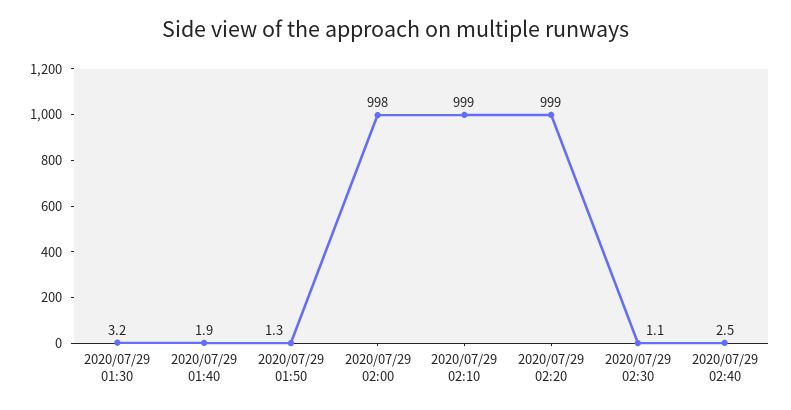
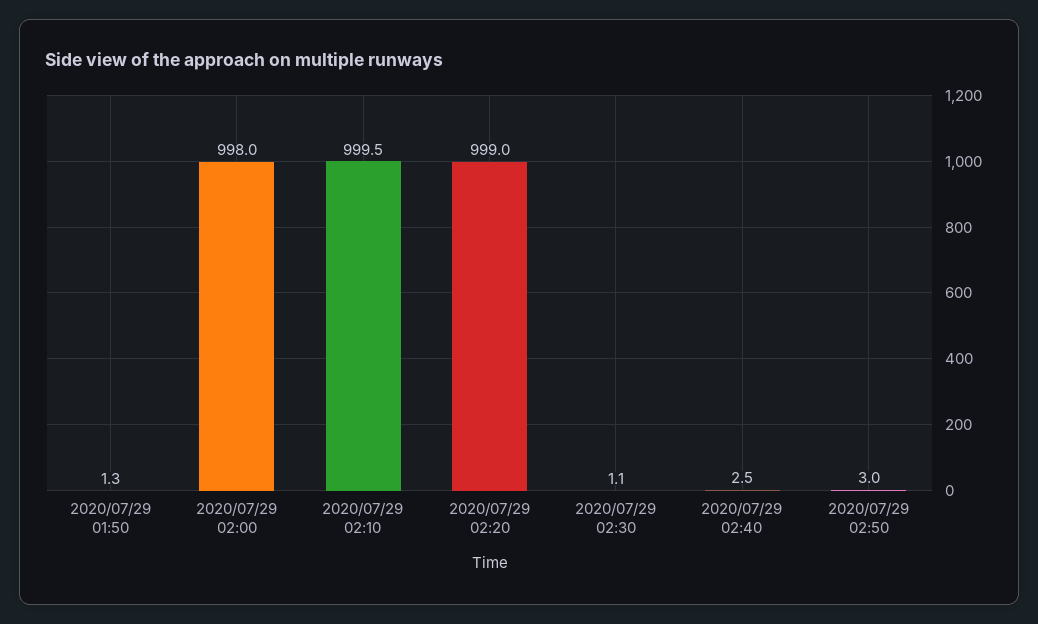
2020/07/29 01:30: 3.2 -> none
2020/07/29 01:40: 1.9 -> none
2020/07/29 02:10: 999 -> 999.5
2020/07/29 02:50: none -> 3

